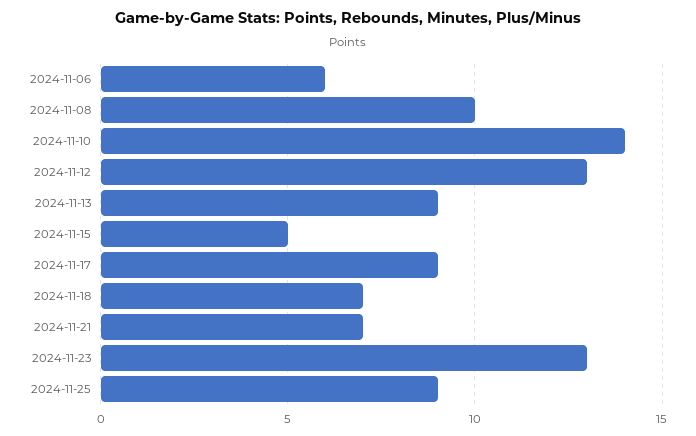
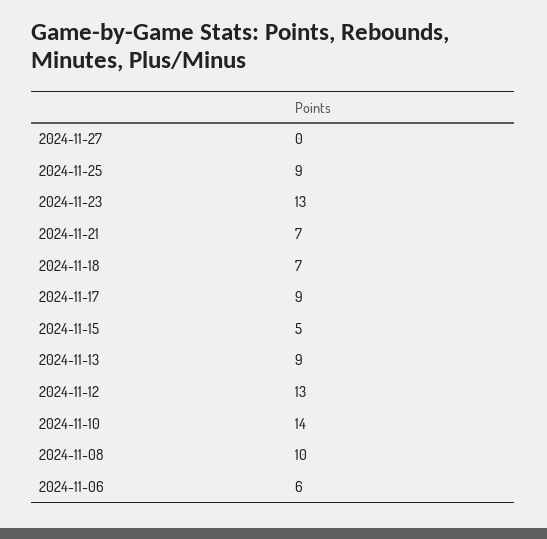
2024-11-27: none -> 0

